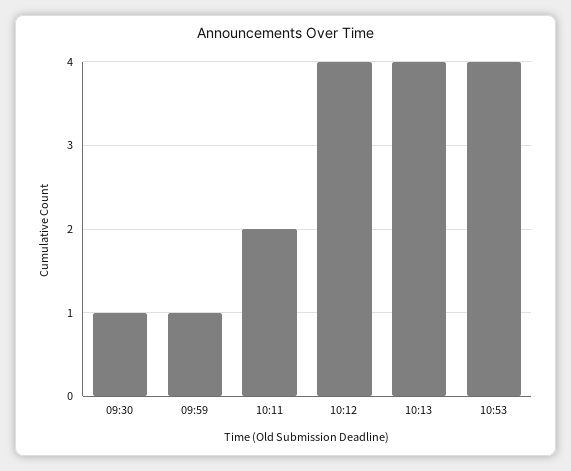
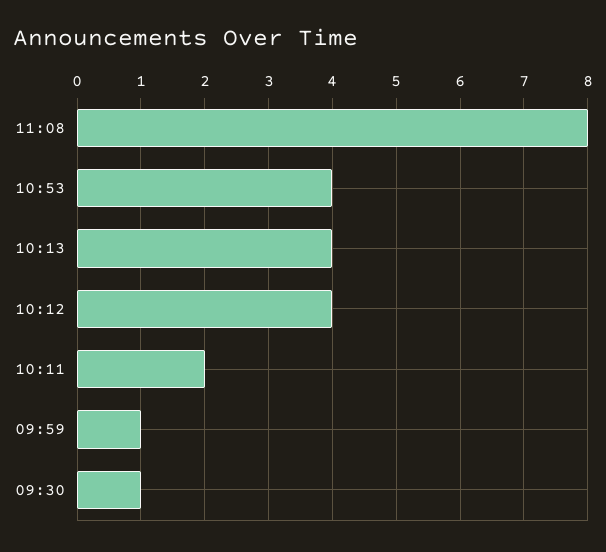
11:08: none -> 8

